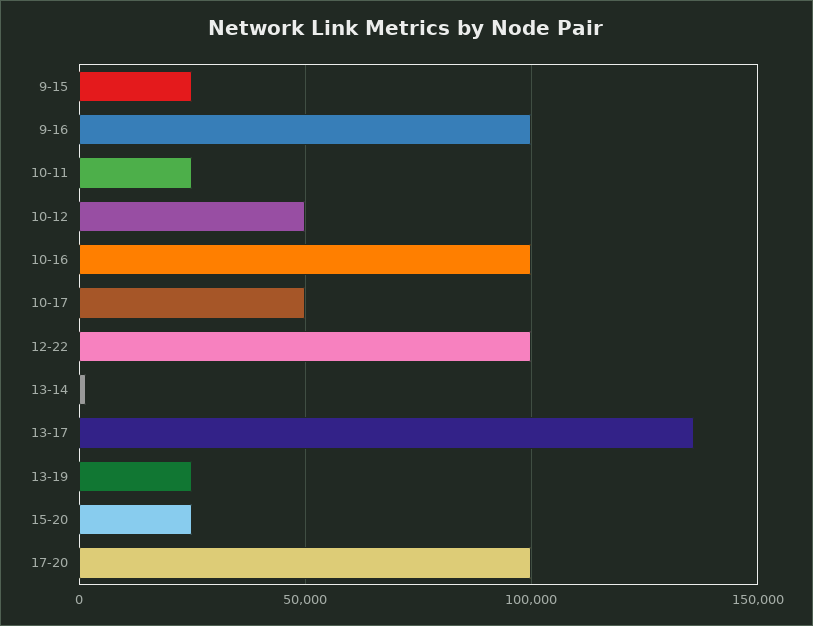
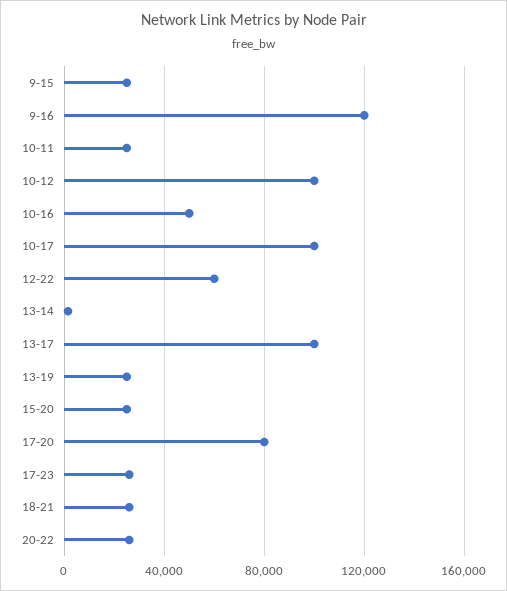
9-16: 100000 -> 120000
10-12: 50000 -> 100000
10-16: 100000 -> 50000
10-17: 50000 -> 100000
12-22: 100000 -> 60000
13-17: 135000 -> 100000
17-20: 100000 -> 80000
17-23: none -> 25000
18-21: none -> 25000
20-22: none -> 25000

